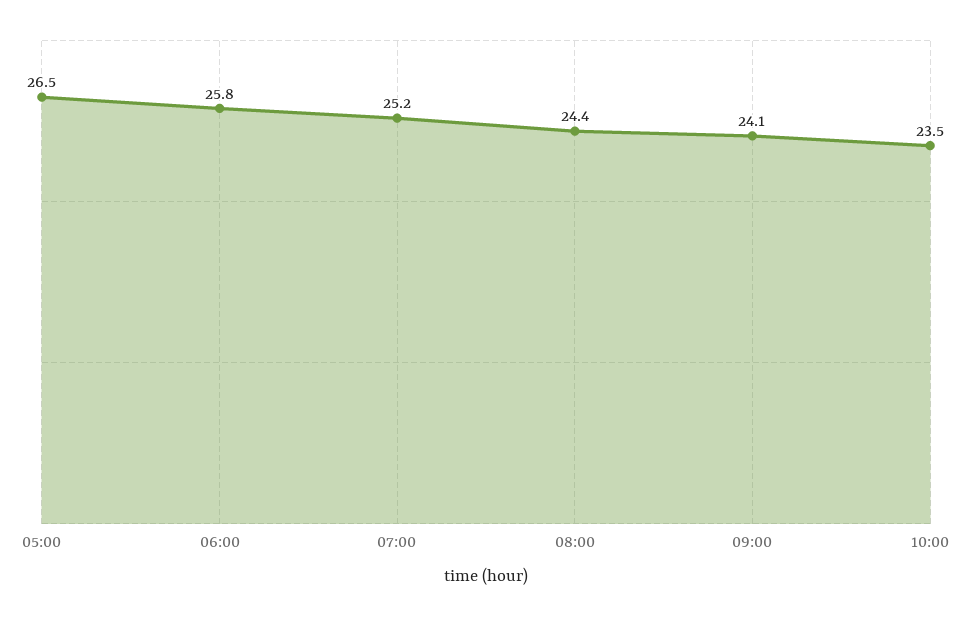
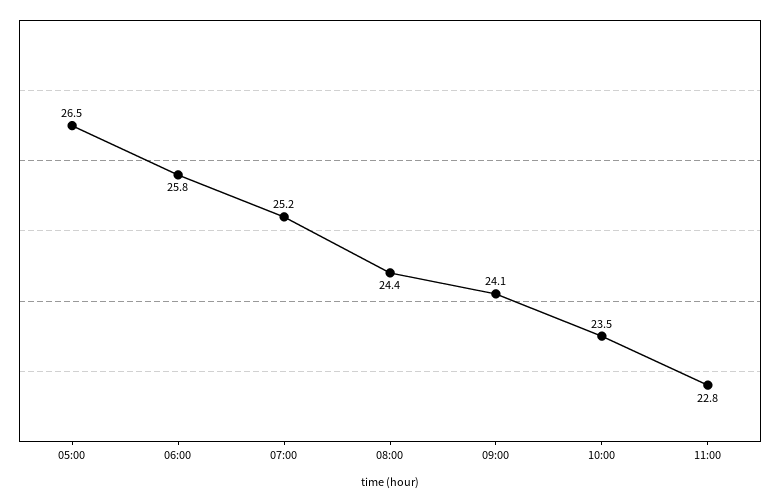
11:00: none -> 22.8

